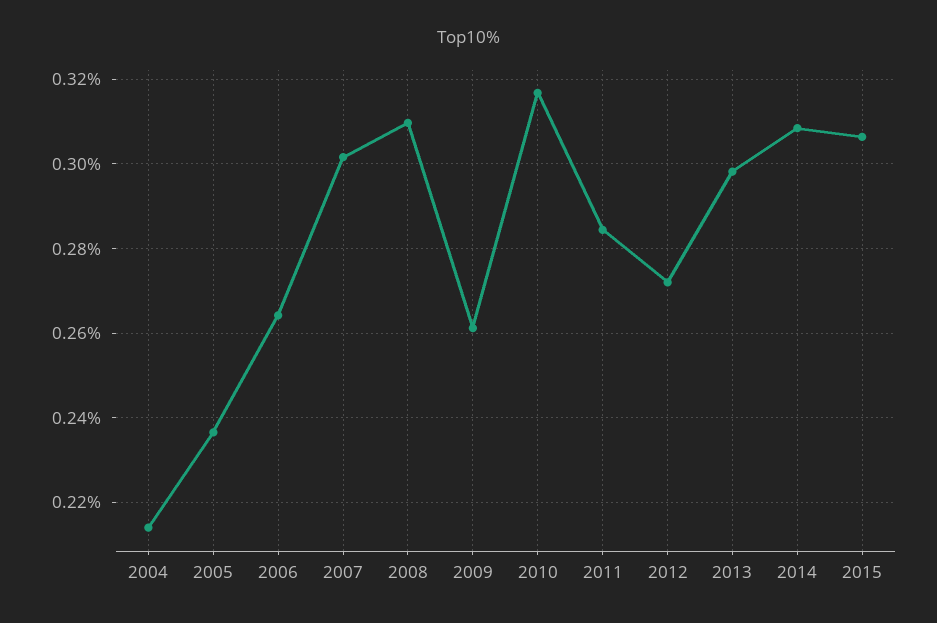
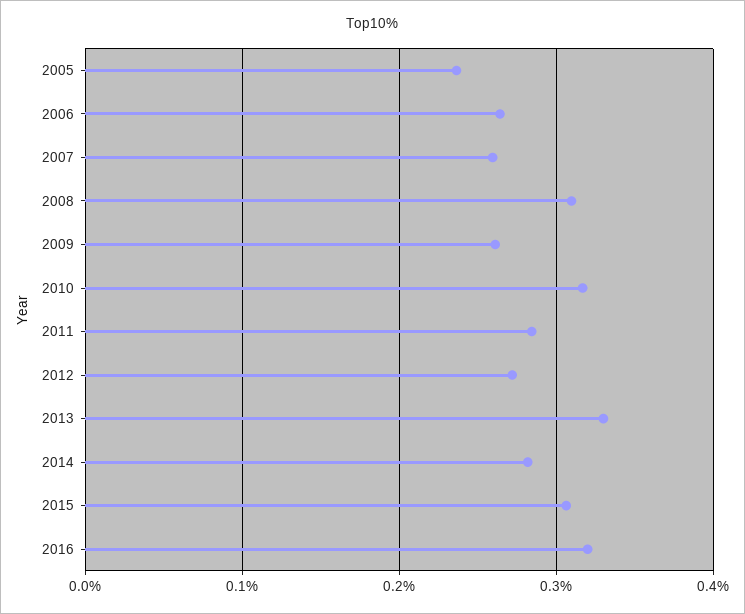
2004: 0.214 -> none
2007: 0.302 -> 0.26
2013: 0.298 -> 0.33
2014: 0.308 -> 0.28
2016: none -> 0.32

